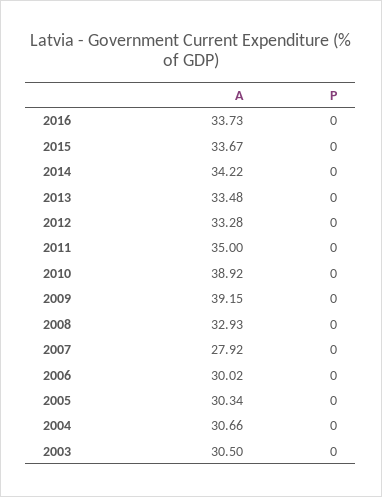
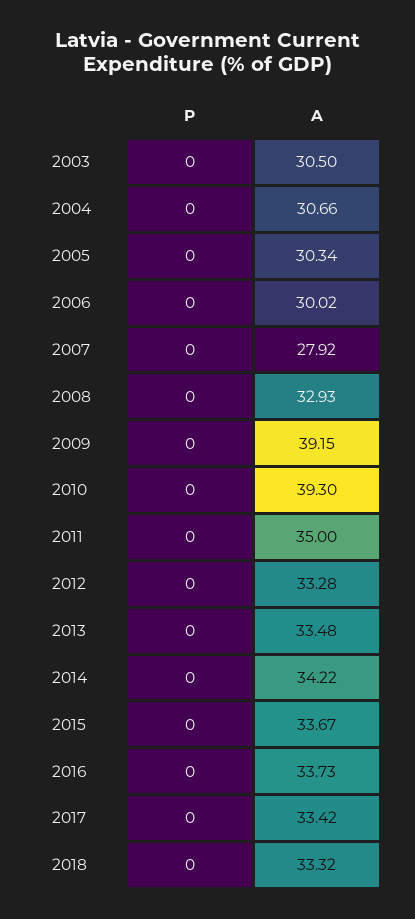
A, 2010: 38.92 -> 39.3
P, 2017: none -> 0
A, 2017: none -> 33.42
P, 2018: none -> 0
A, 2018: none -> 33.32

